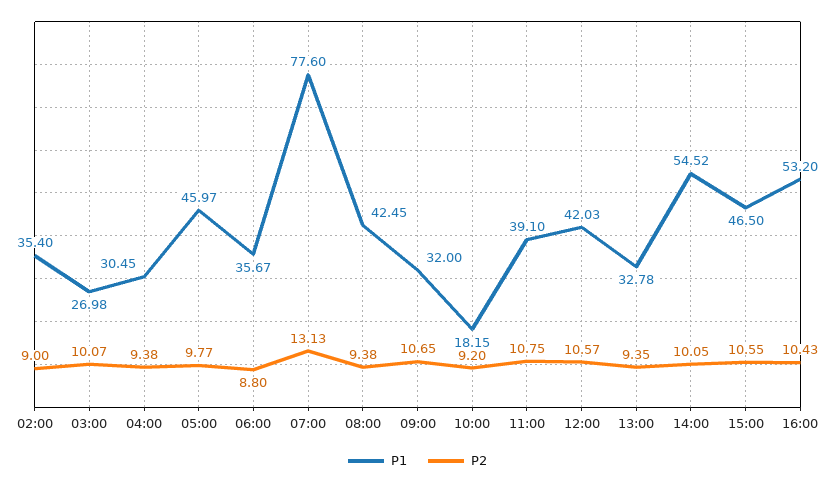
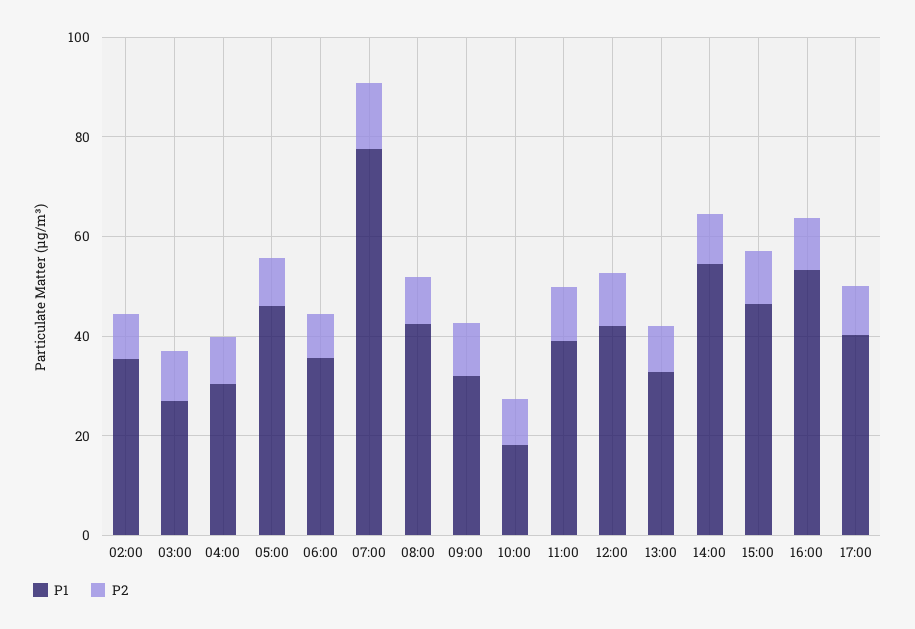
P1, 17:00: none -> 40
P2, 17:00: none -> 10

